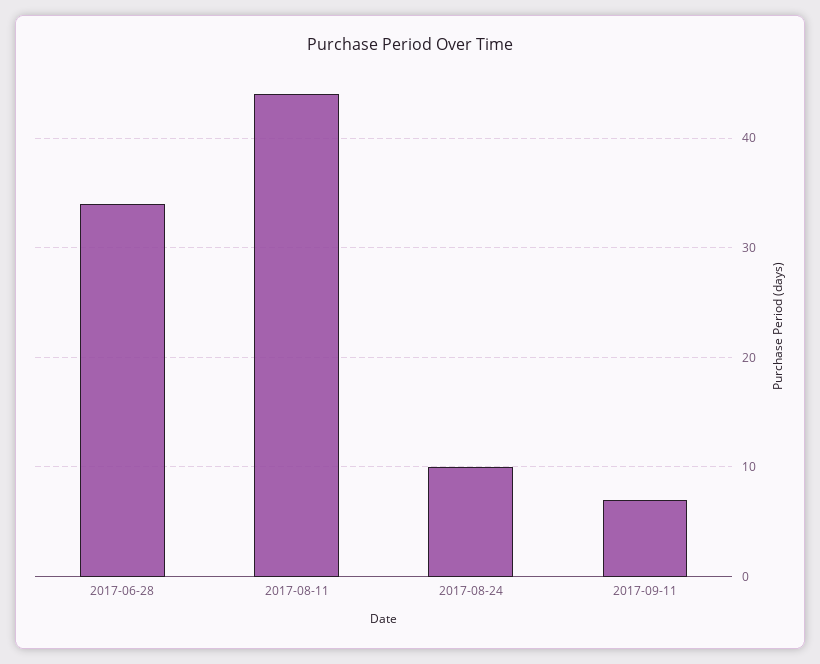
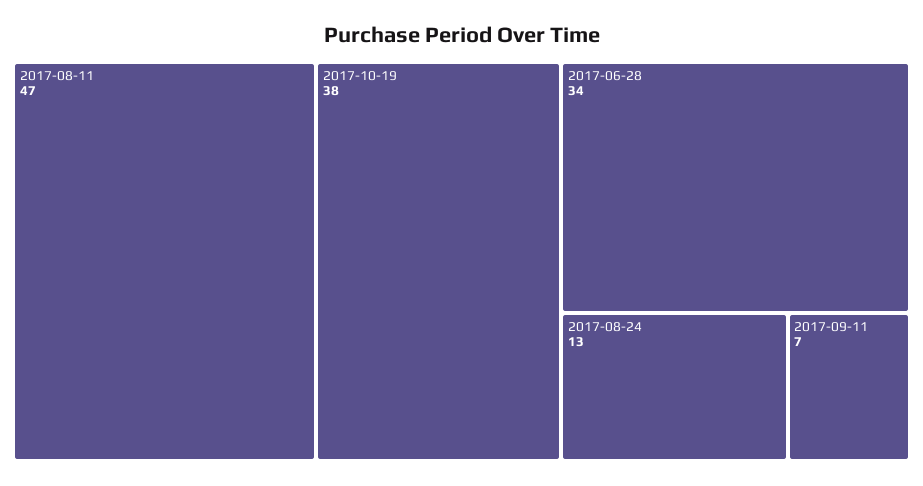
2017-08-11: 44 -> 47
2017-08-24: 10 -> 13
2017-10-19: none -> 38

